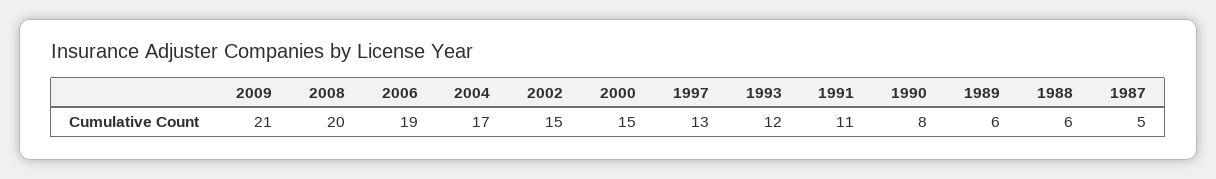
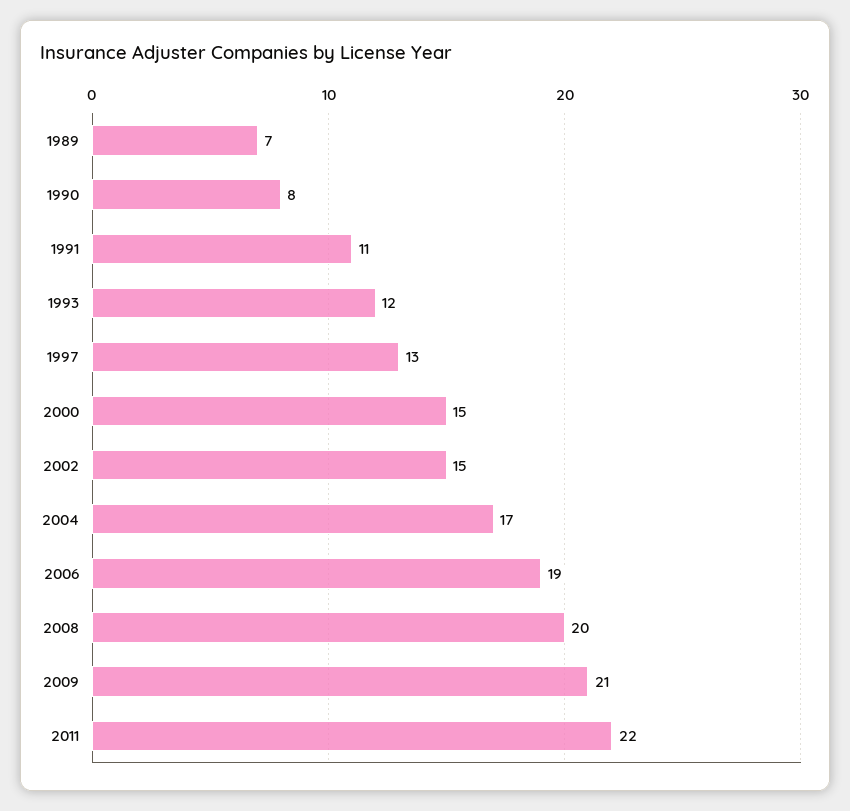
1989: 6 -> 7
1988: 6 -> none
1987: 5 -> none
2011: none -> 22

